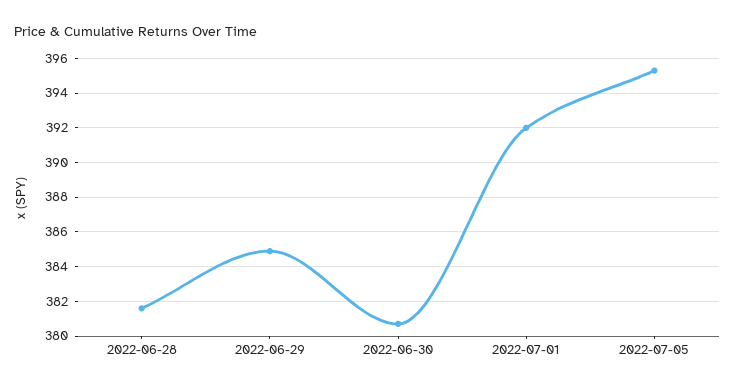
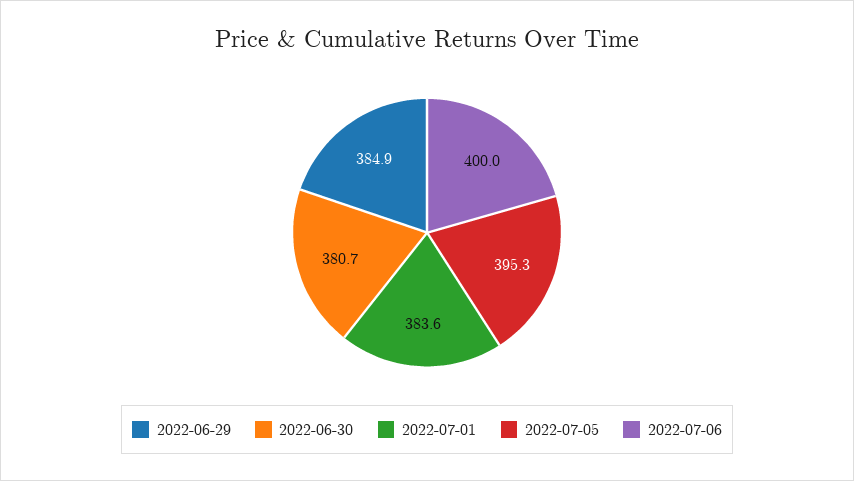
2022-06-28: 381.5 -> none
2022-07-01: 392 -> 383.6
2022-07-06: none -> 400

